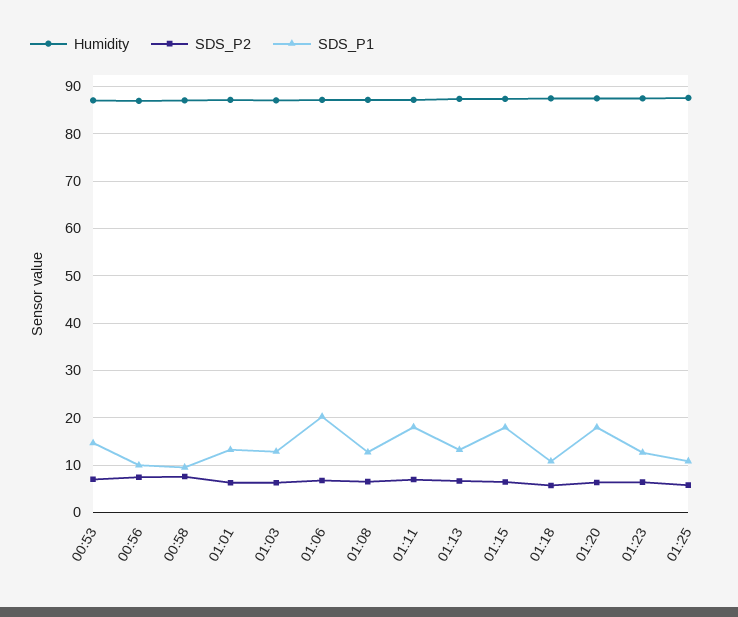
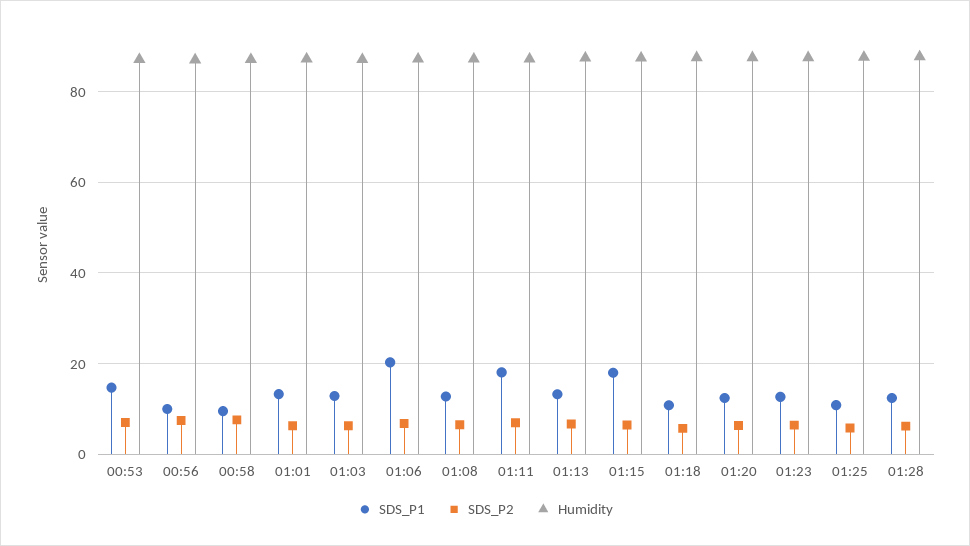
SDS_P1, 01:20: 18 -> 12
SDS_P1, 01:28: none -> 12
SDS_P2, 01:28: none -> 6
Humidity, 01:28: none -> 88

